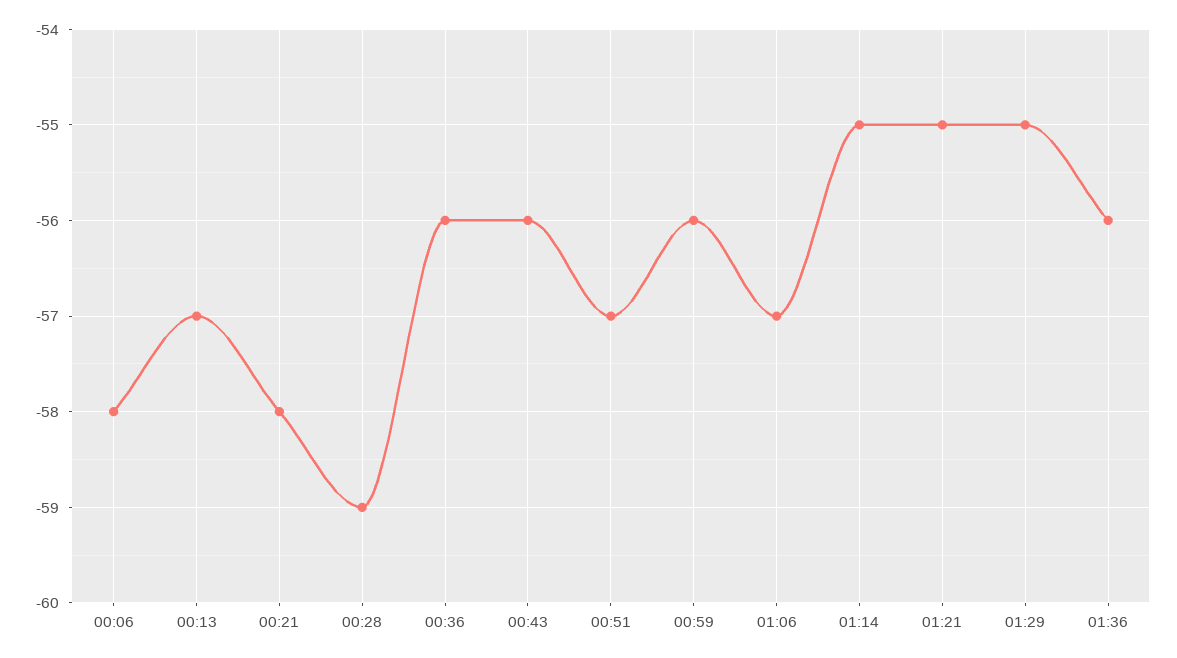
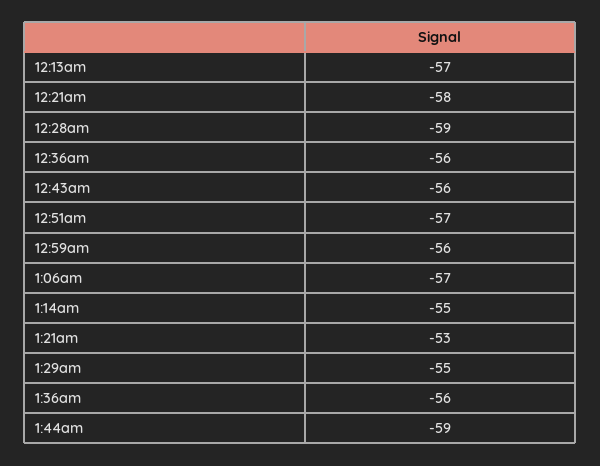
00:06: -58 -> none
01:21: -55 -> -53
1:44am: none -> -59

